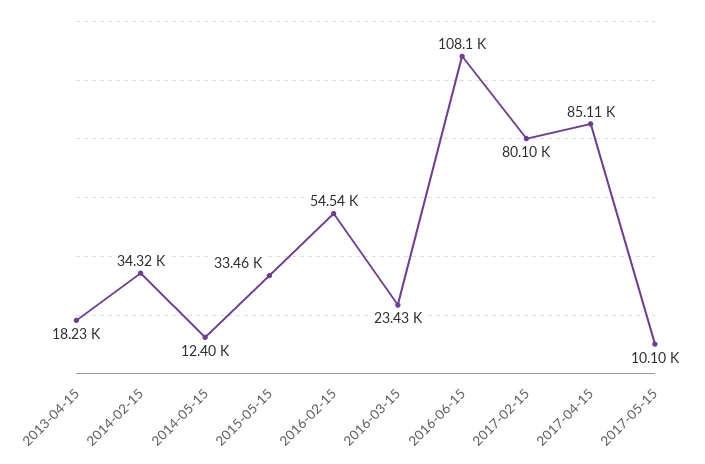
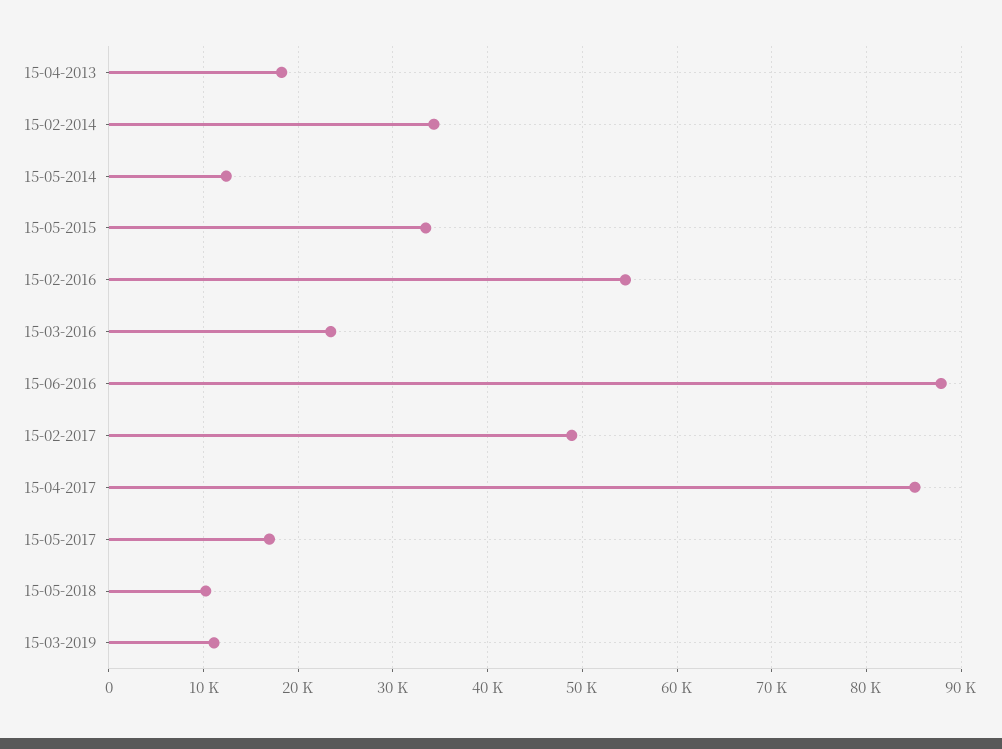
2016-06-15: 108100 -> 88000
2017-02-15: 80100 -> 49000
2017-05-15: 10100 -> 17000
15-05-2018: none -> 10000
15-03-2019: none -> 11000

